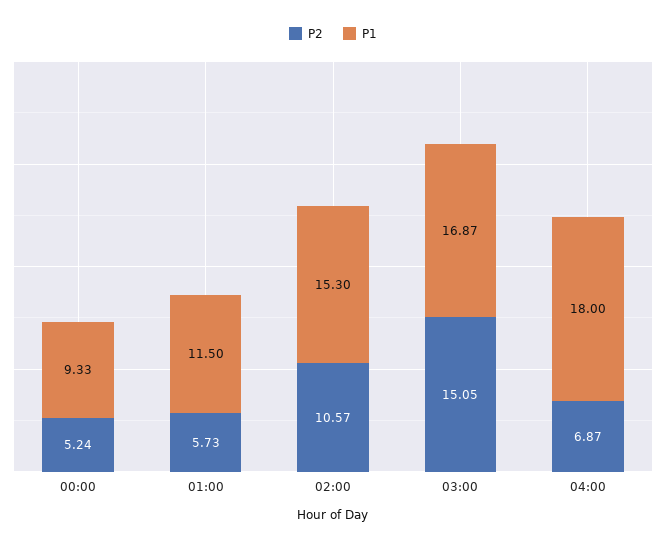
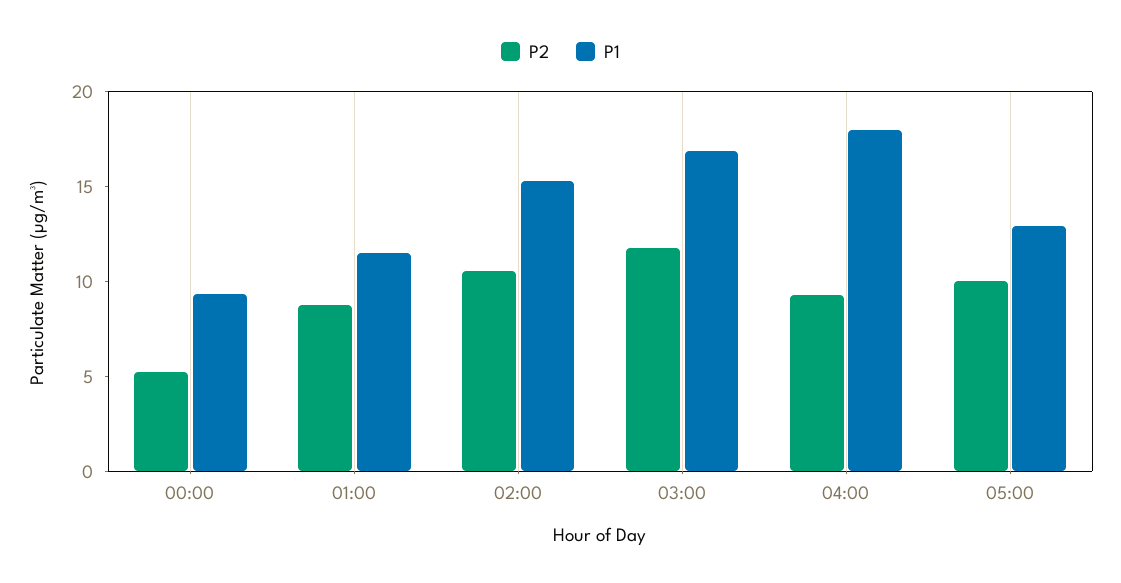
P2, 01:00: 5.73 -> 9
P2, 03:00: 15.05 -> 12
P2, 04:00: 6.87 -> 9
P2, 05:00: none -> 10
P1, 05:00: none -> 13

